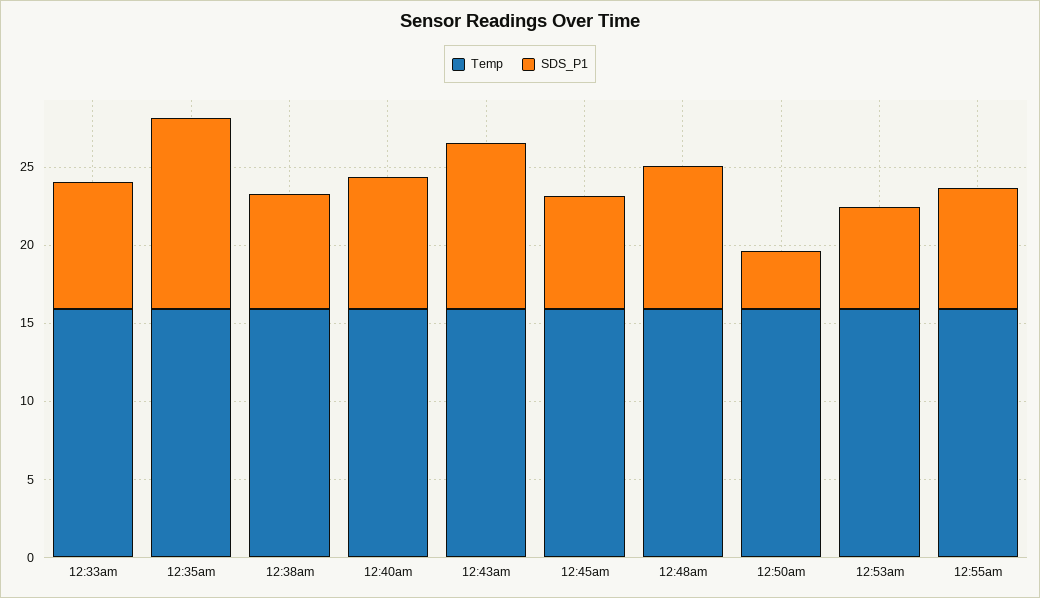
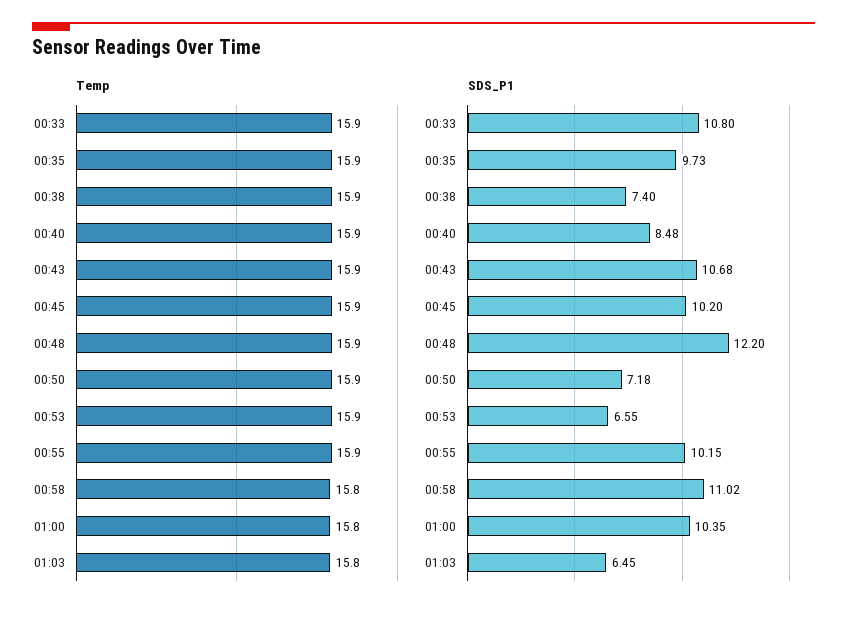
SDS_P1, 12:33am: 8 -> 10.8
SDS_P1, 12:35am: 12 -> 9.73
SDS_P1, 12:45am: 7 -> 10.2
SDS_P1, 12:48am: 9 -> 12.2
SDS_P1, 12:50am: 4 -> 7.18
SDS_P1, 12:55am: 8 -> 10.15
Temp, 00:58: none -> 15.8
Temp, 01:00: none -> 15.8
Temp, 01:03: none -> 15.8
SDS_P1, 00:58: none -> 11.02
SDS_P1, 01:00: none -> 10.35
SDS_P1, 01:03: none -> 6.45

